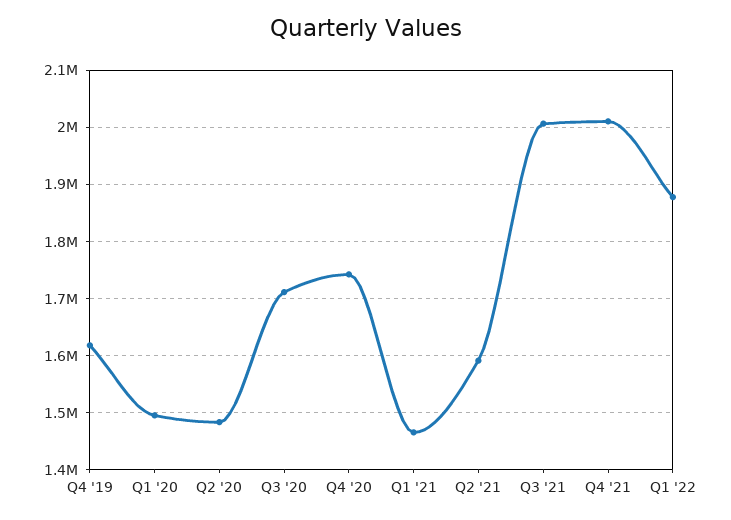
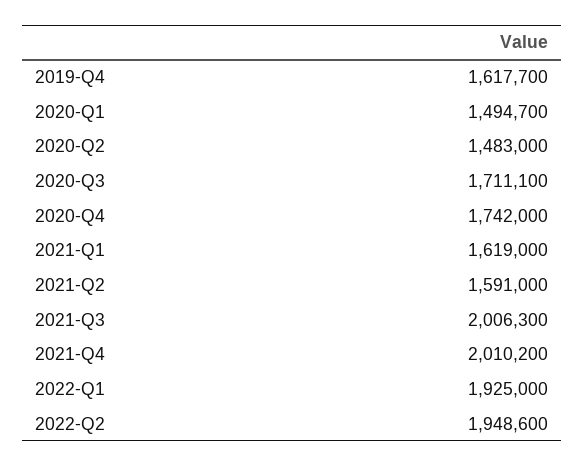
Q1 '21: 1460000 -> 1619000
Q1 '22: 1880000 -> 1925000
2022-Q2: none -> 1948600

